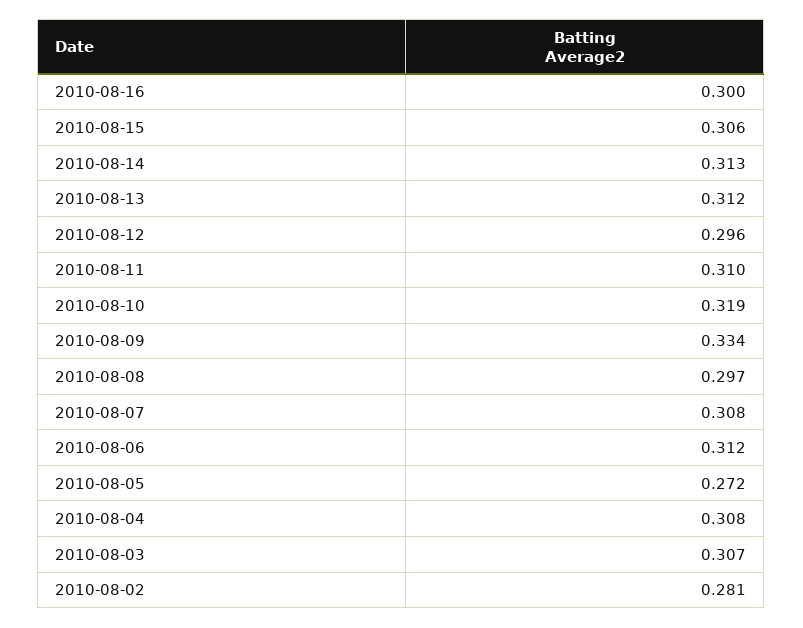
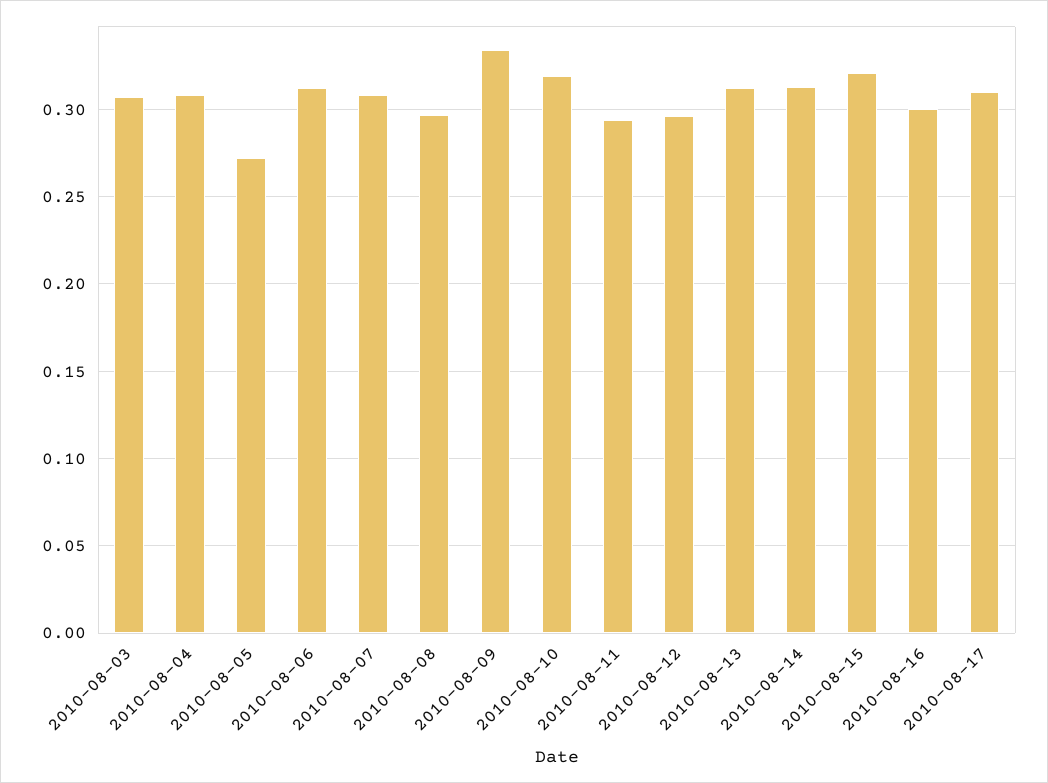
2010-08-15: 0.306 -> 0.32
2010-08-11: 0.31 -> 0.295
2010-08-02: 0.281 -> none
2010-08-17: none -> 0.31

